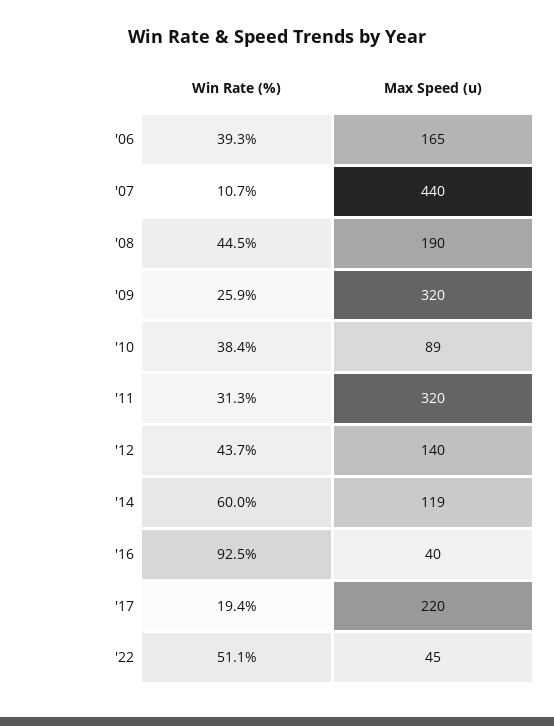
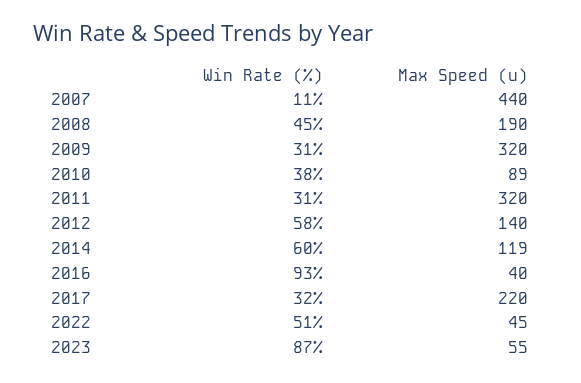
Win Rate (%), '06: 39.3 -> none
Max Speed (u), '06: 165 -> none
Win Rate (%), '09: 25.9 -> 31
Win Rate (%), '12: 43.7 -> 58
Win Rate (%), '17: 19.4 -> 32
Win Rate (%), 2023: none -> 87
Max Speed (u), 2023: none -> 55

